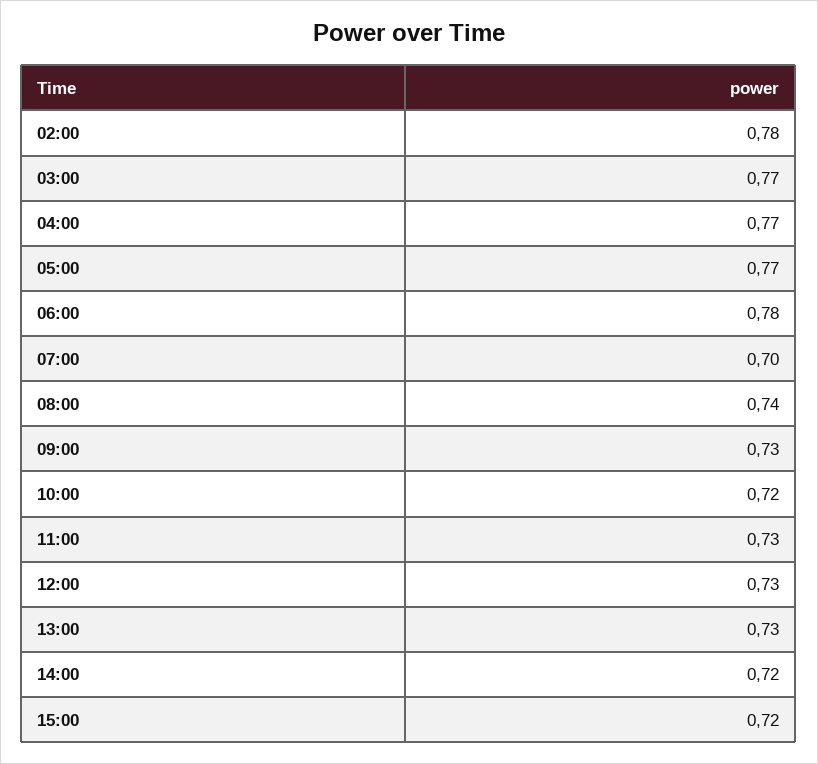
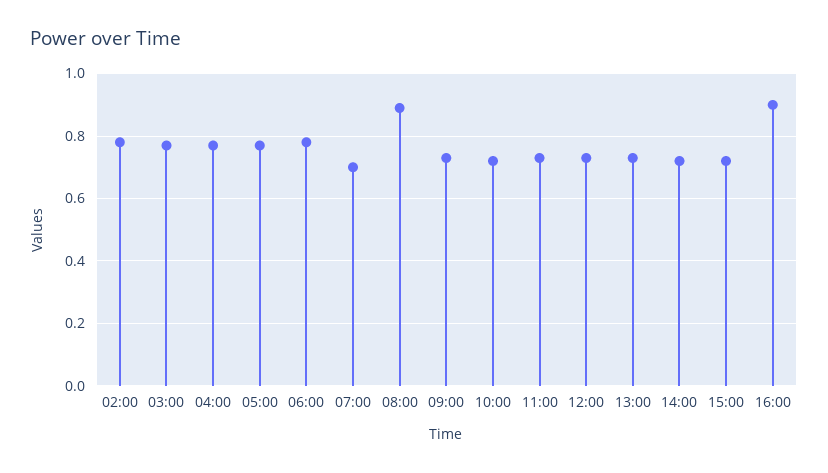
08:00: 0.74 -> 0.9
16:00: none -> 0.9

